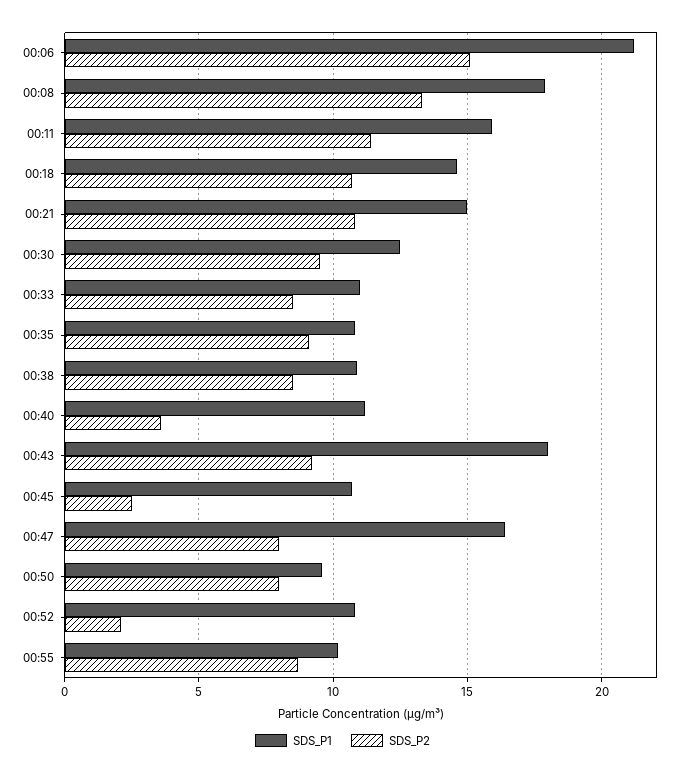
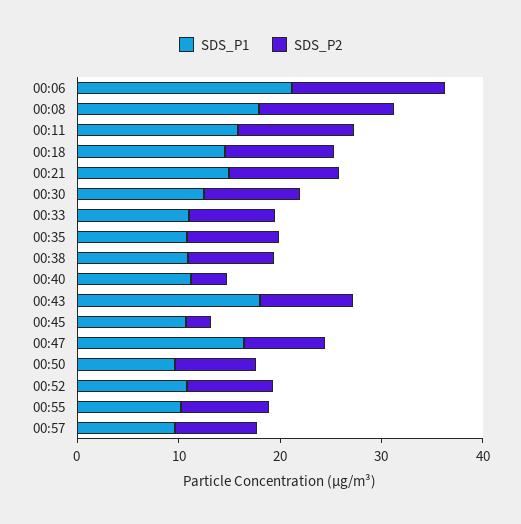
SDS_P2, 00:52: 2 -> 8
SDS_P1, 00:57: none -> 10
SDS_P2, 00:57: none -> 8

